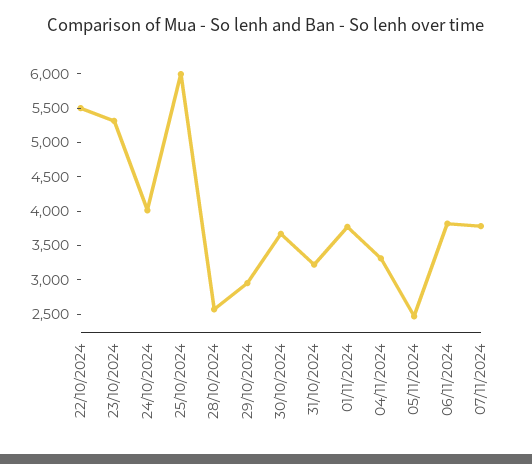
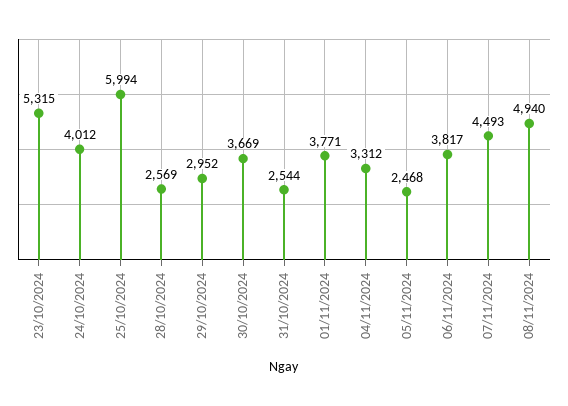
22/10/2024: 5500 -> none
31/10/2024: 3250 -> 2544
07/11/2024: 3750 -> 4493
08/11/2024: none -> 4940

